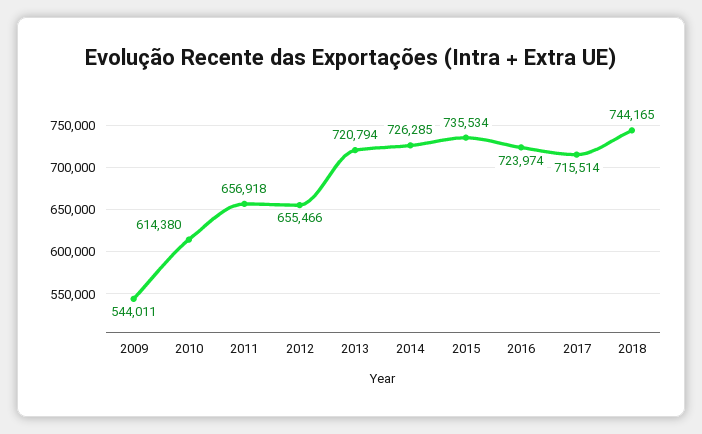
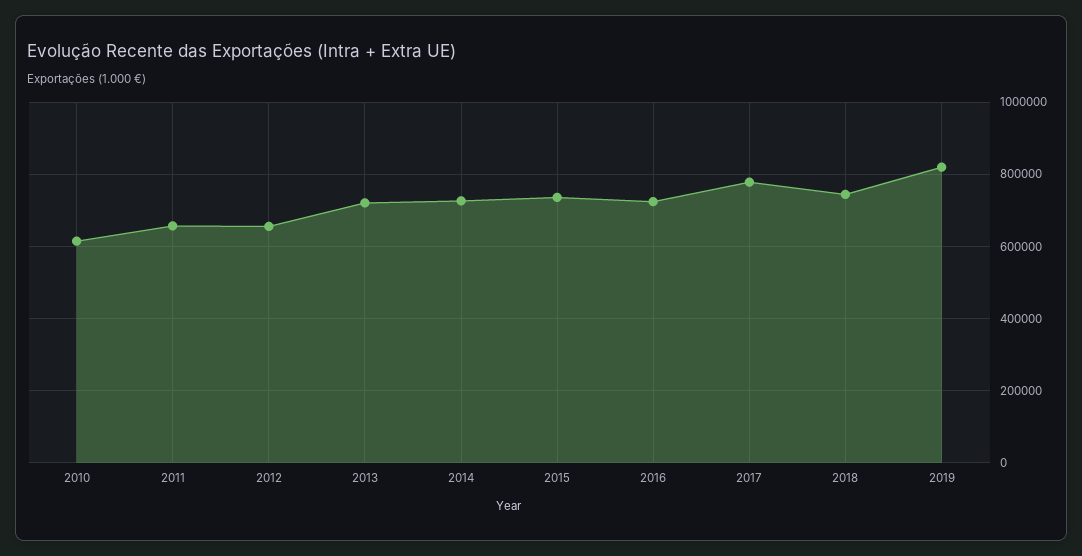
2009: 544011 -> none
2017: 715514 -> 780000
2019: none -> 820000

